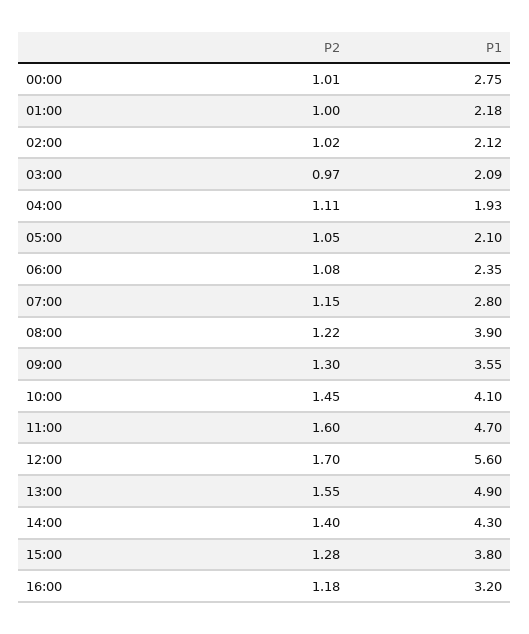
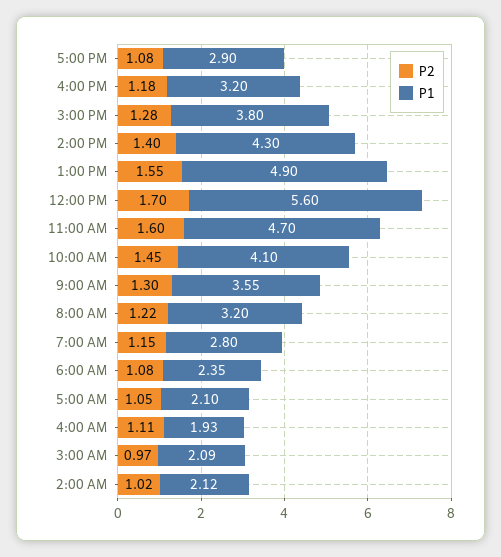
P2, 00:00: 1.01 -> none
P1, 00:00: 2.75 -> none
P2, 01:00: 1 -> none
P1, 01:00: 2.18 -> none
P1, 08:00: 3.9 -> 3.2
P2, 5:00 PM: none -> 1.08
P1, 5:00 PM: none -> 2.9

